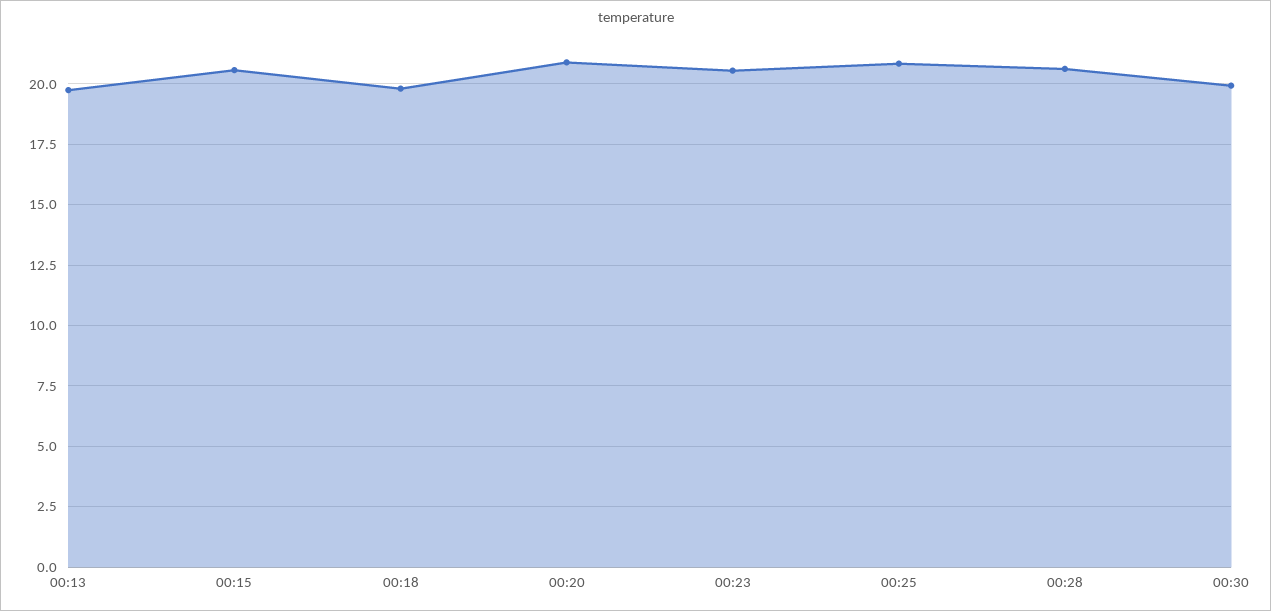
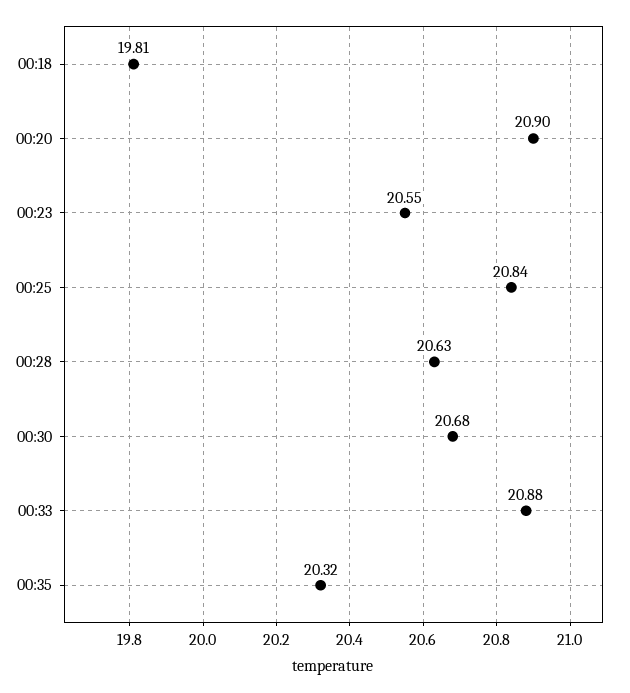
00:13: 19.75 -> none
00:15: 20.5 -> none
00:30: 20 -> 20.68
00:33: none -> 20.88
00:35: none -> 20.32

